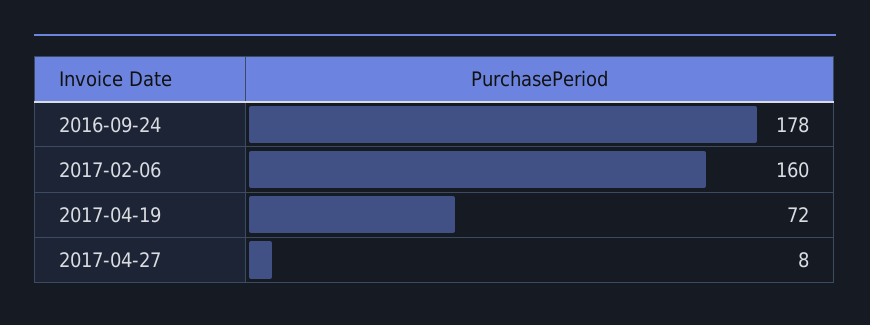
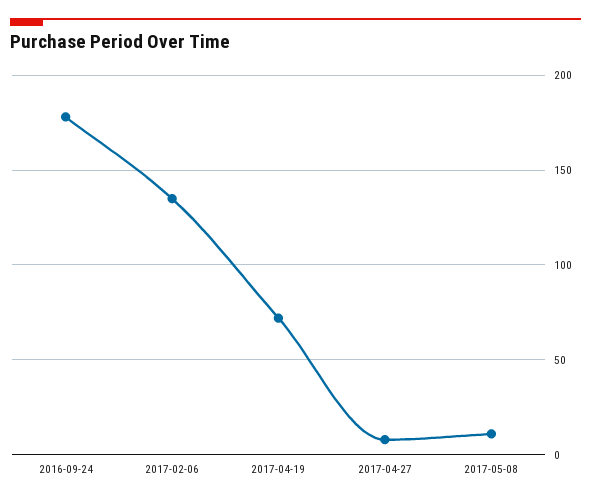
2017-02-06: 160 -> 135
2017-05-08: none -> 10

